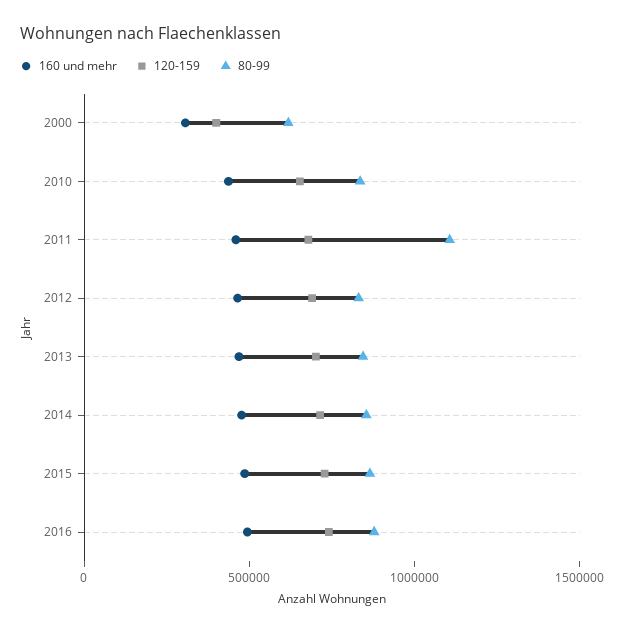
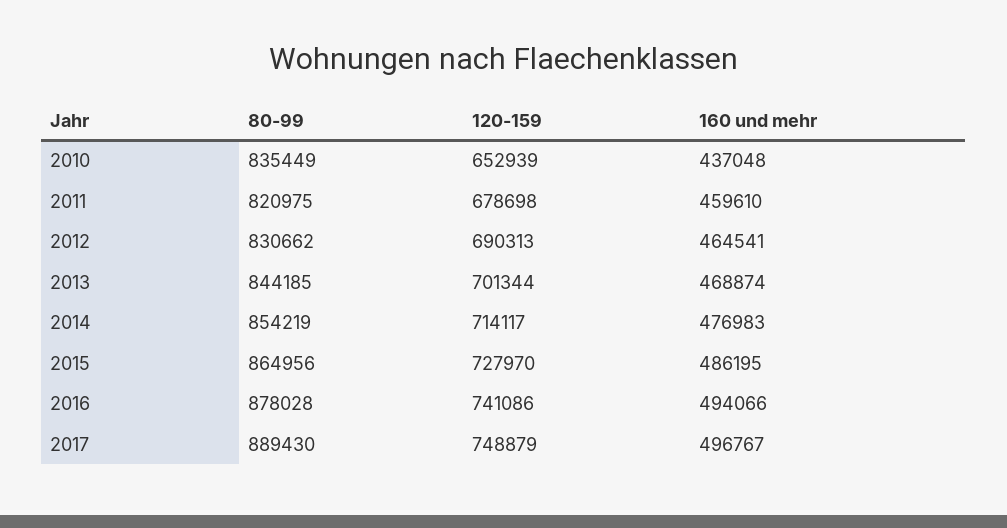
160 und mehr, 2000: 300000 -> none
120-159, 2000: 400000 -> none
80-99, 2000: 600000 -> none
80-99, 2011: 1100000 -> 820975
80-99, 2017: none -> 889430
120-159, 2017: none -> 748879
160 und mehr, 2017: none -> 496767

